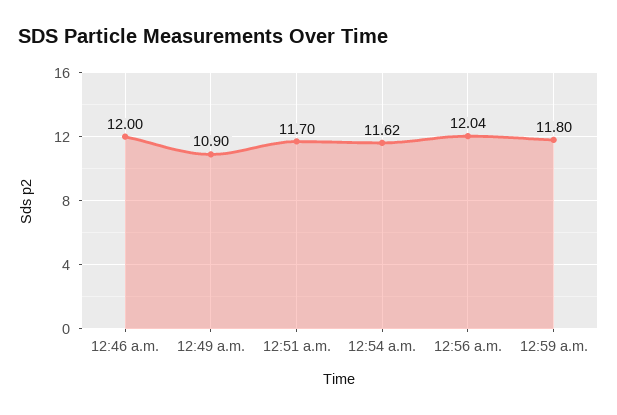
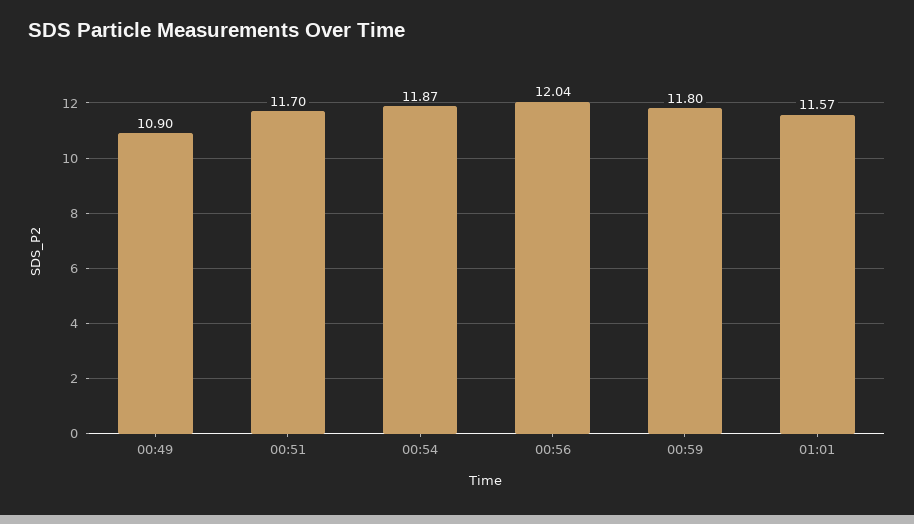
12:46 a.m.: 12 -> none
12:54 a.m.: 11.62 -> 11.87
01:01: none -> 11.57

